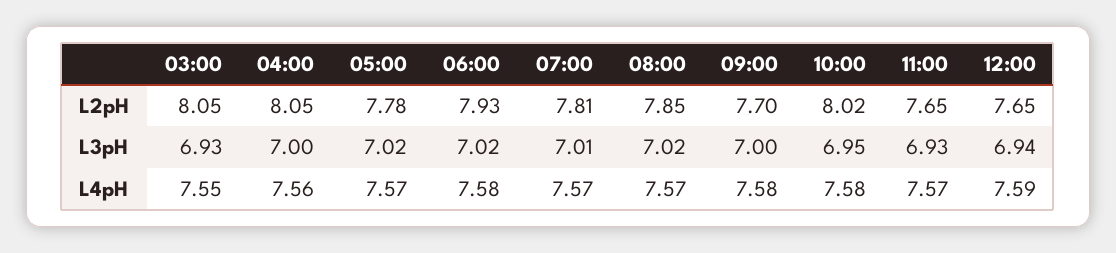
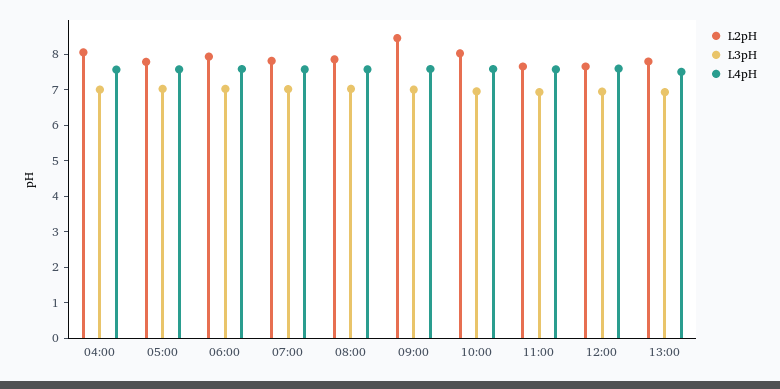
L2pH, 03:00: 8.05 -> none
L2pH, 09:00: 7.7 -> 8.5
L3pH, 03:00: 6.93 -> none
L4pH, 03:00: 7.55 -> none
L2pH, 13:00: none -> 7.75
L3pH, 13:00: none -> 7
L4pH, 13:00: none -> 7.5

